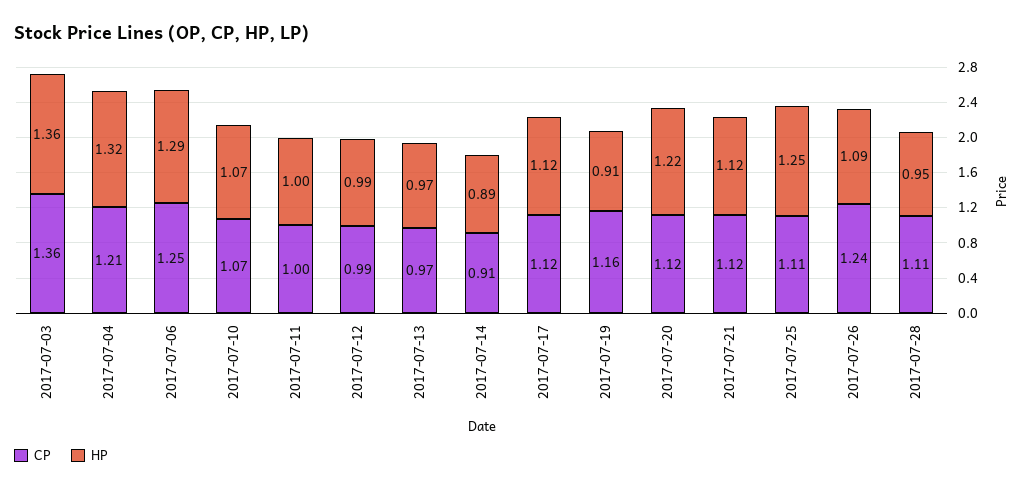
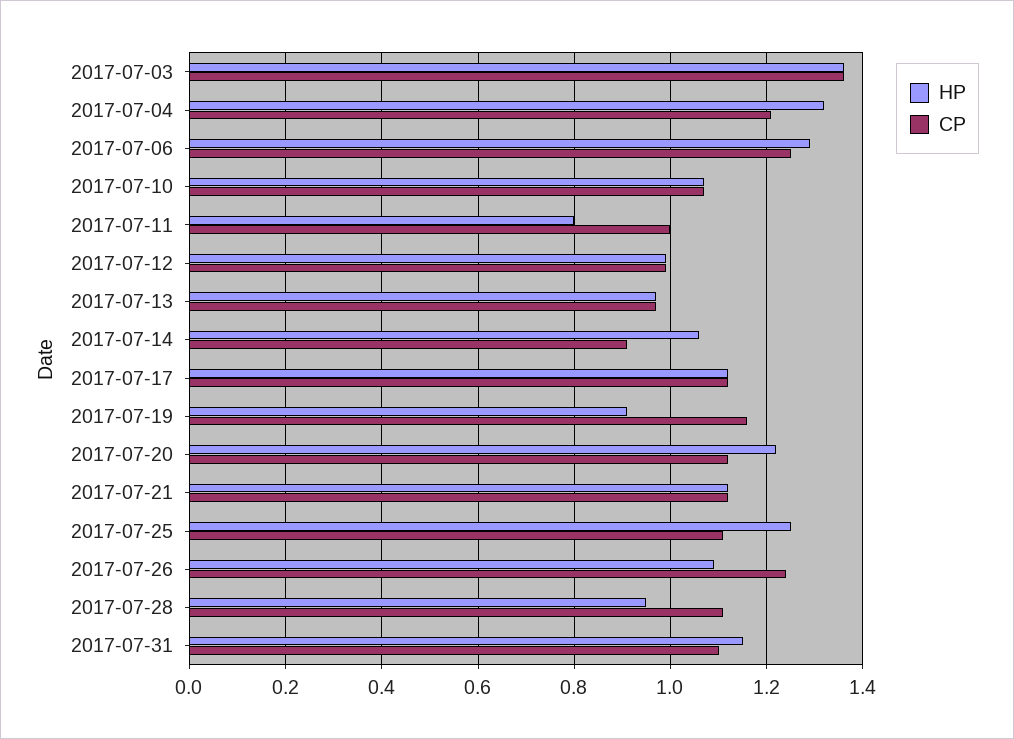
HP, 2017-07-11: 1 -> 0.8
HP, 2017-07-14: 0.89 -> 1.05
HP, 2017-07-31: none -> 1.15
CP, 2017-07-31: none -> 1.1

